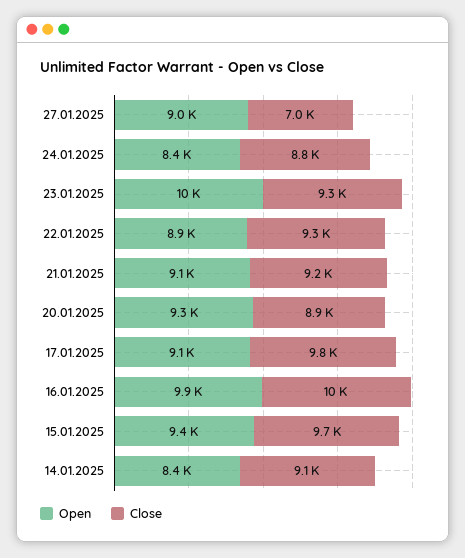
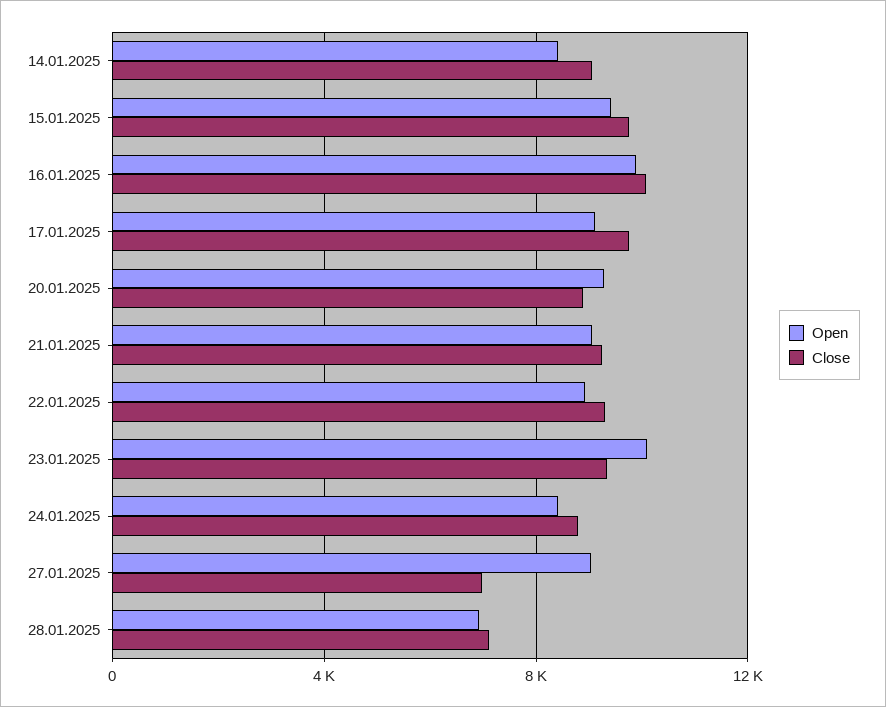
Open, 28.01.2025: none -> 7000
Close, 28.01.2025: none -> 7000

